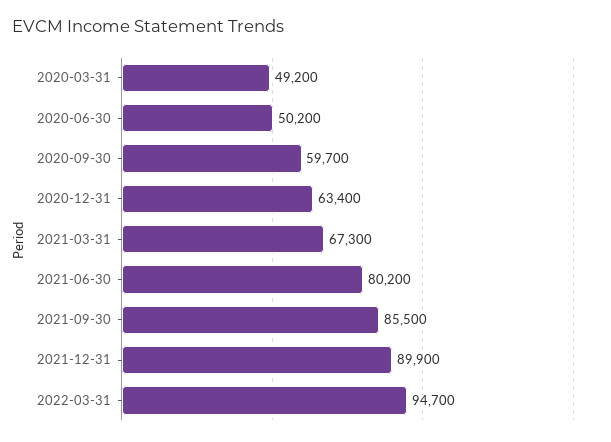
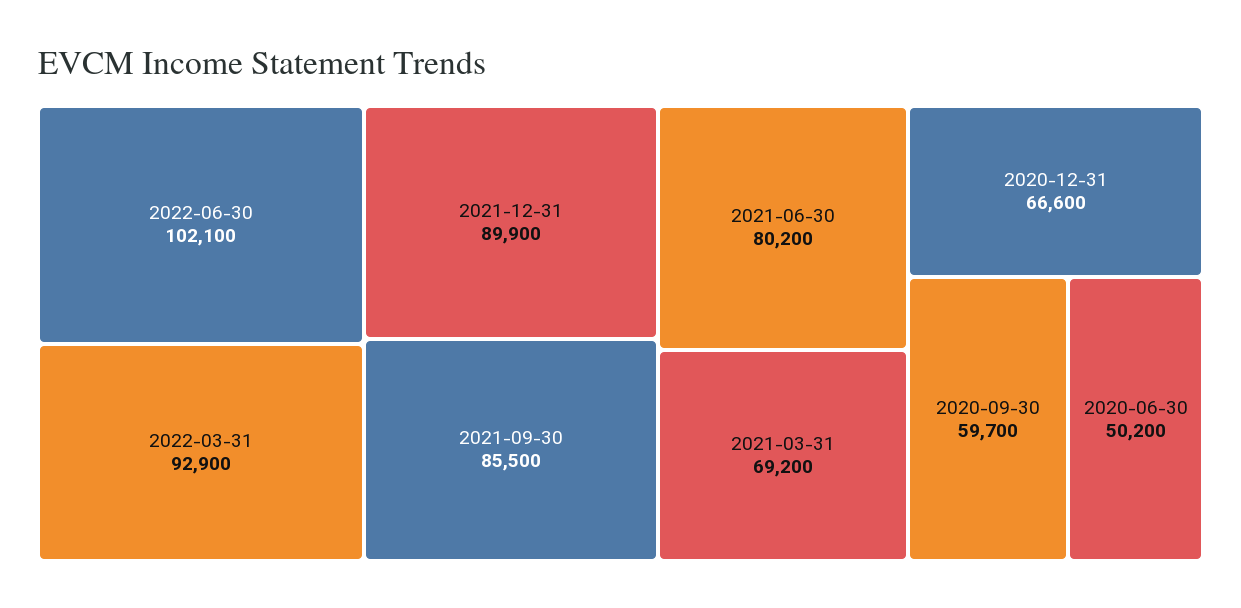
2020-03-31: 49200 -> none
2020-12-31: 63400 -> 66600
2021-03-31: 67300 -> 69200
2022-03-31: 94700 -> 92900
2022-06-30: none -> 102100

